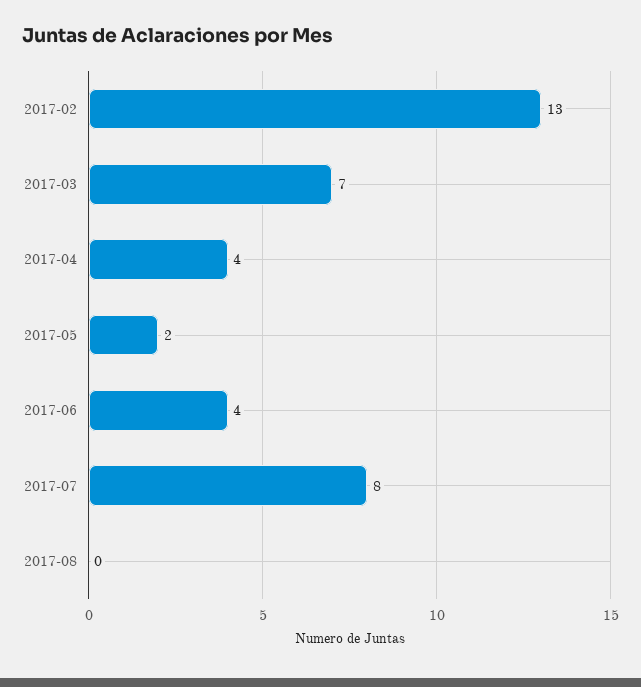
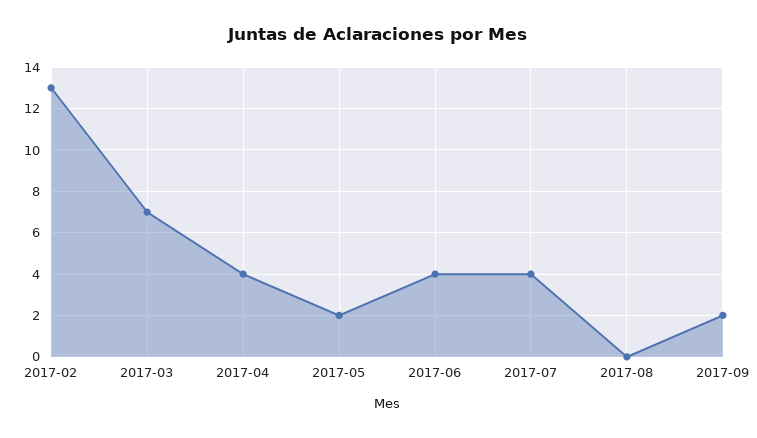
2017-07: 8 -> 4
2017-09: none -> 2

